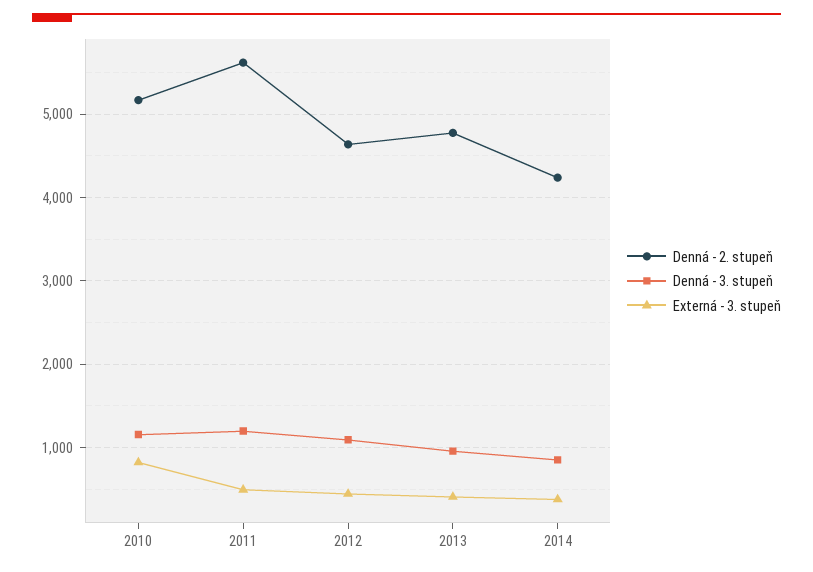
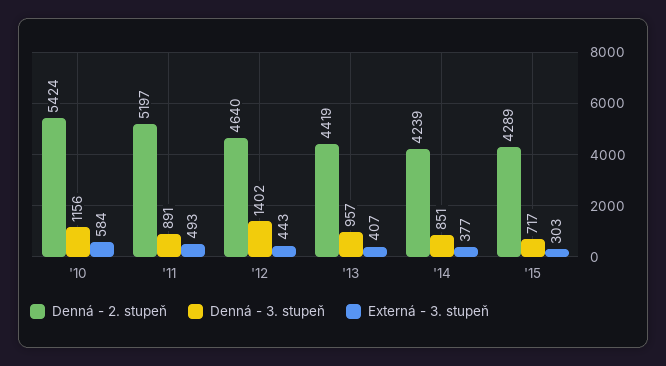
Denná - 2. stupeň, 2010: 5200 -> 5424
Externá - 3. stupeň, 2010: 800 -> 584
Denná - 2. stupeň, 2011: 5600 -> 5197
Denná - 3. stupeň, 2011: 1200 -> 891
Denná - 3. stupeň, 2012: 1100 -> 1402
Denná - 2. stupeň, 2013: 4800 -> 4419
Denná - 2. stupeň, '15: none -> 4289
Denná - 3. stupeň, '15: none -> 717
Externá - 3. stupeň, '15: none -> 303

